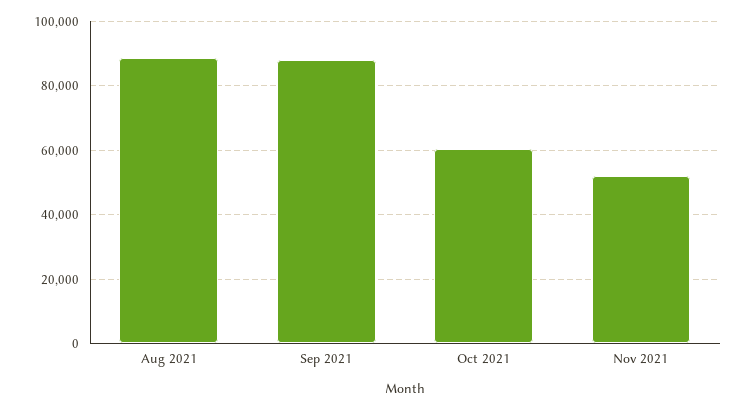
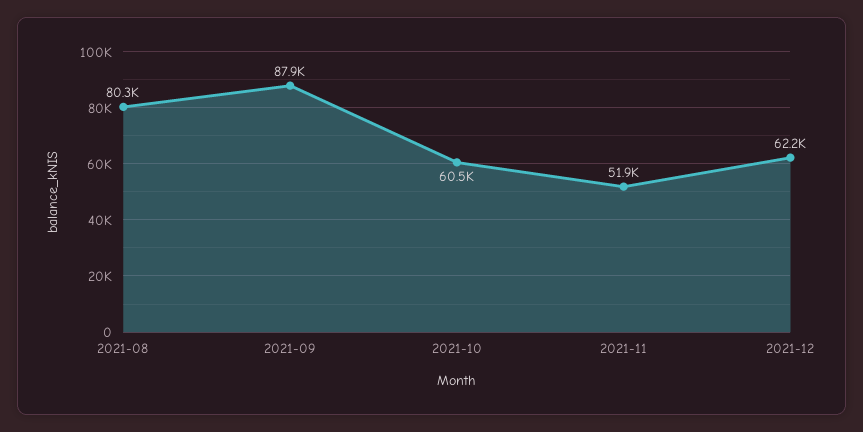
Aug 2021: 88000 -> 80300
2021-12: none -> 62200

